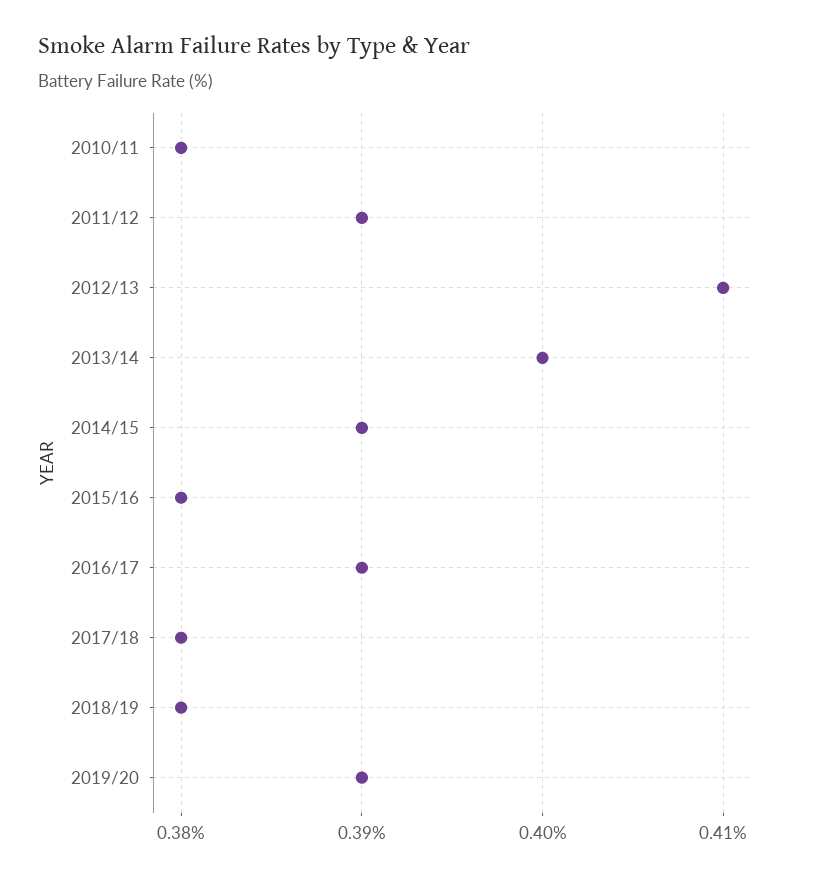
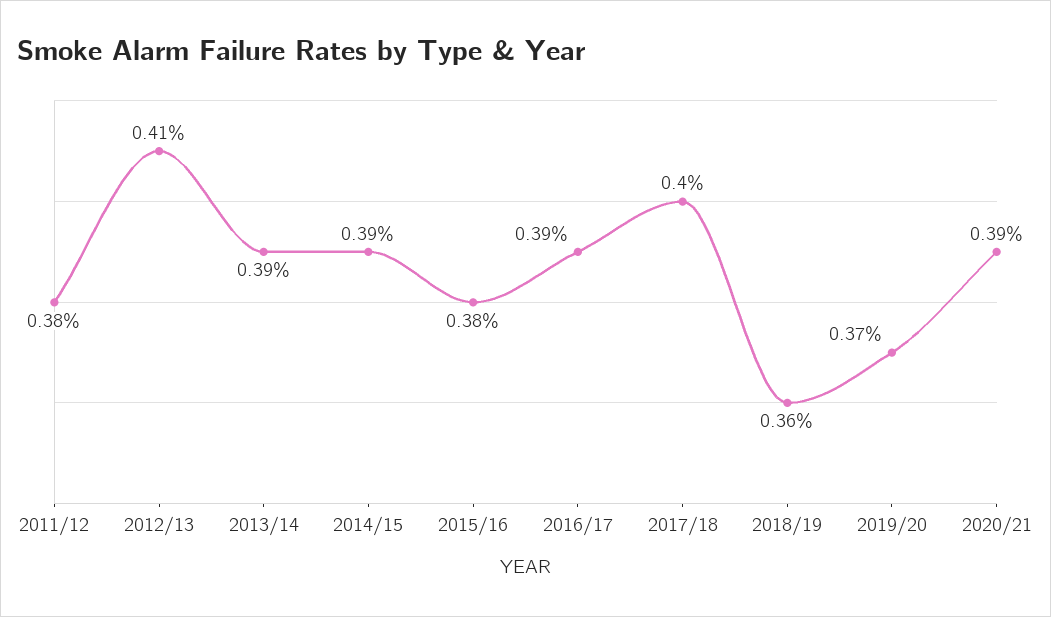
2010/11: 0.38 -> none
2011/12: 0.39 -> 0.38
2013/14: 0.4 -> 0.39
2017/18: 0.38 -> 0.4
2018/19: 0.38 -> 0.36
2019/20: 0.39 -> 0.37
2020/21: none -> 0.39

